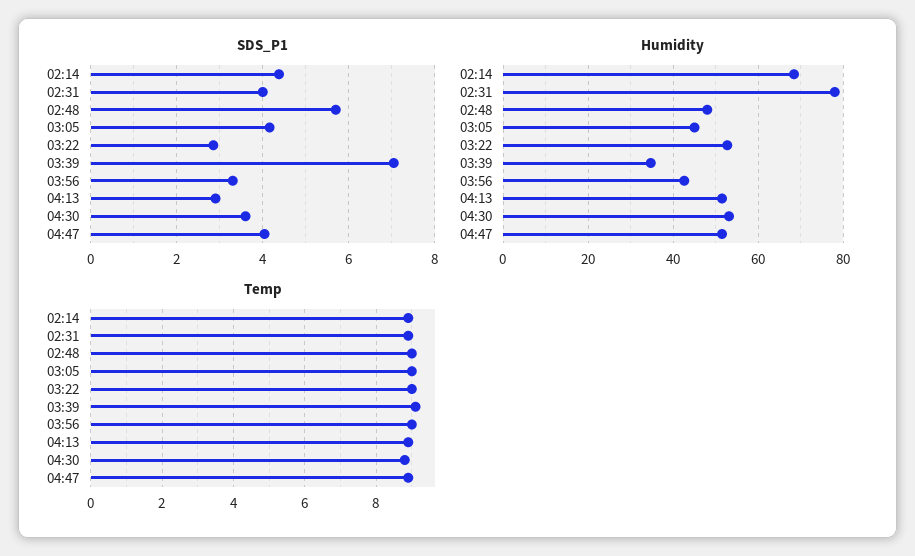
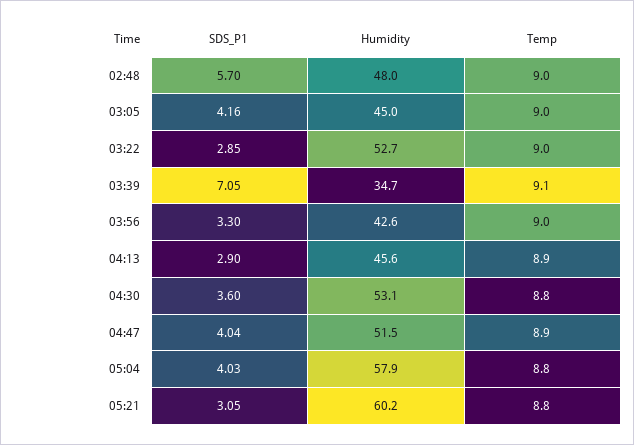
SDS_P1, 02:14: 4.4 -> none
SDS_P1, 02:31: 4 -> none
Humidity, 02:14: 68 -> none
Humidity, 02:31: 78 -> none
Humidity, 04:13: 52 -> 45.6
Temp, 02:14: 9 -> none
Temp, 02:31: 9 -> none
SDS_P1, 05:04: none -> 4.03
Humidity, 05:04: none -> 57.9
Temp, 05:04: none -> 8.8
SDS_P1, 05:21: none -> 3.05
Humidity, 05:21: none -> 60.2
Temp, 05:21: none -> 8.8

